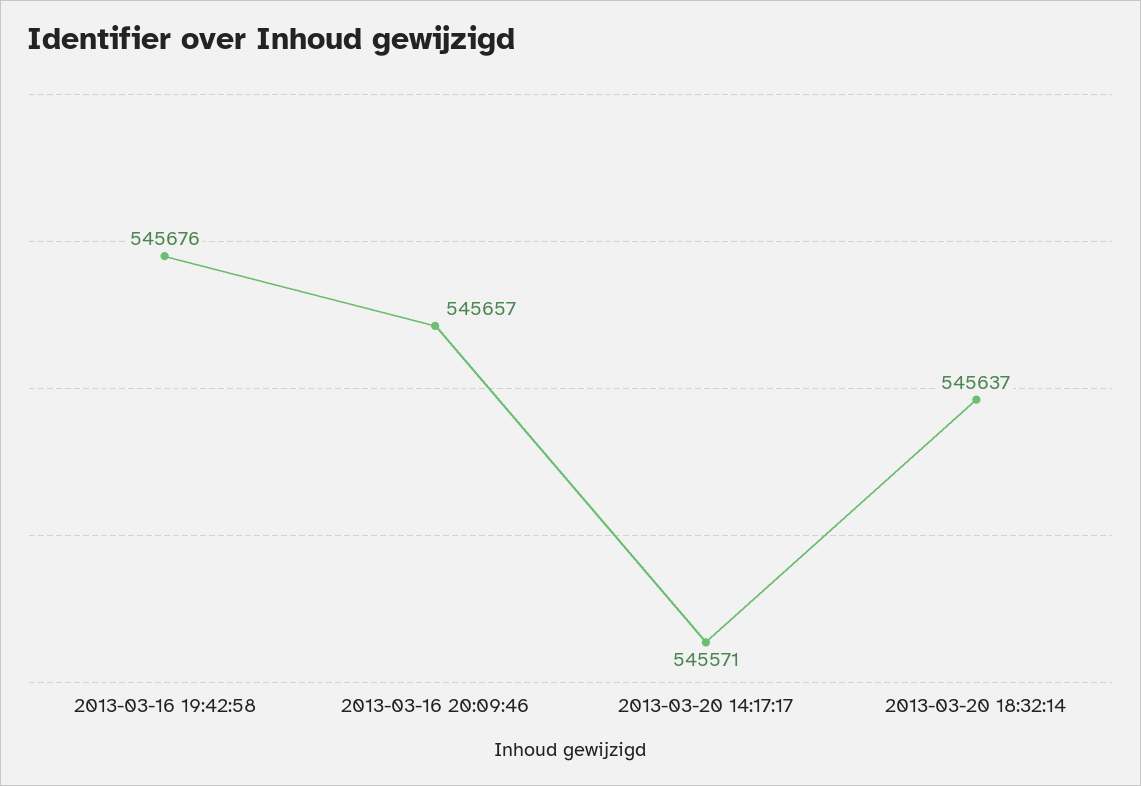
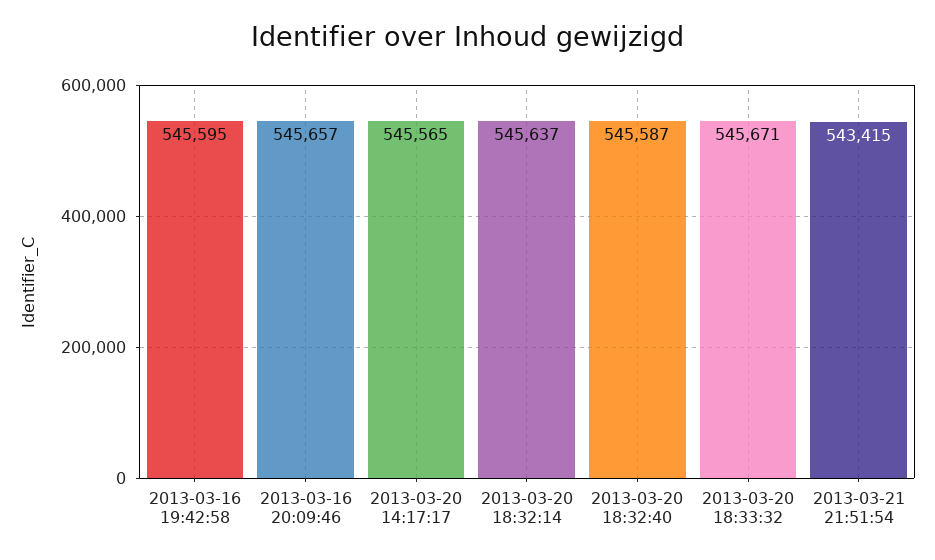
2013-03-16 19:42:58: 545676 -> 545595
2013-03-20 14:17:17: 545571 -> 545565
2013-03-20 18:32:40: none -> 545587
2013-03-20 18:33:32: none -> 545671
2013-03-21 21:51:54: none -> 543415

